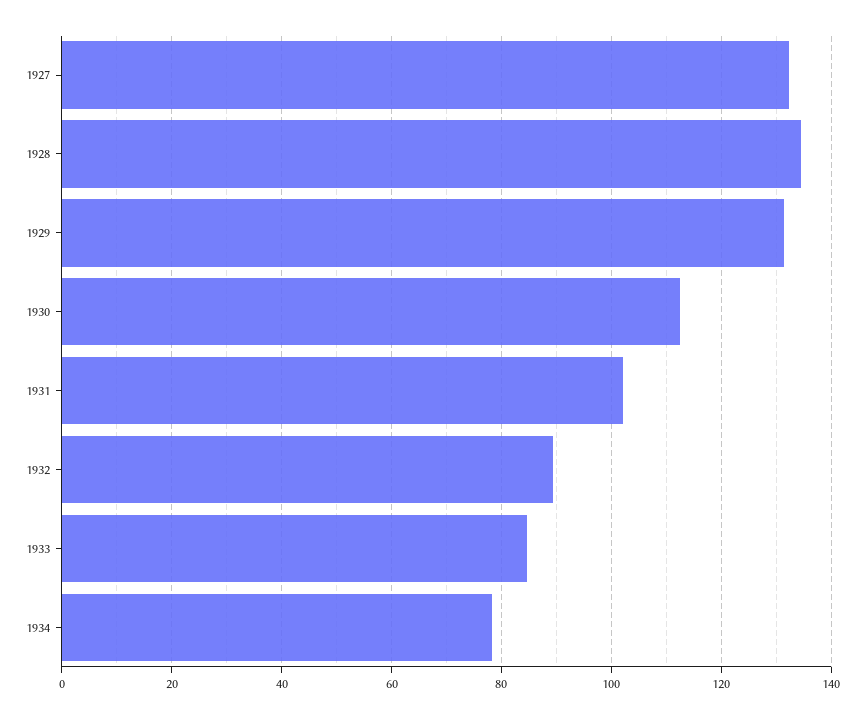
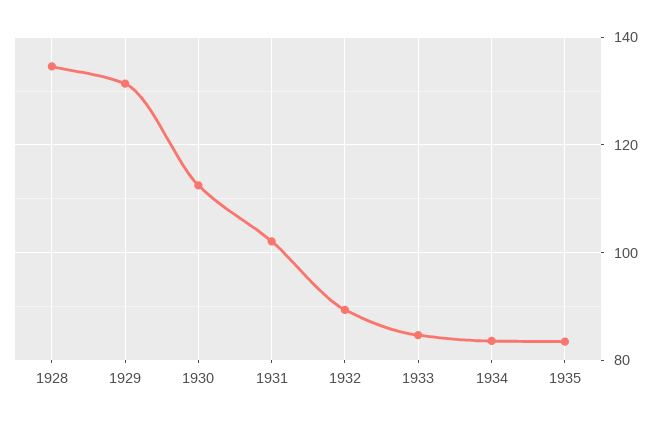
1927: 132 -> none
1934: 78 -> 84
1935: none -> 84

